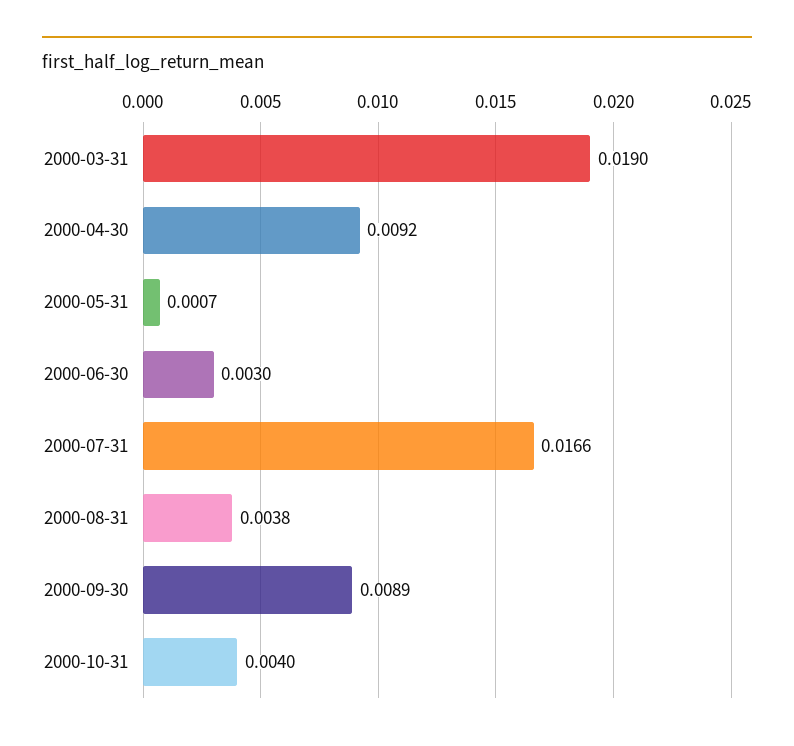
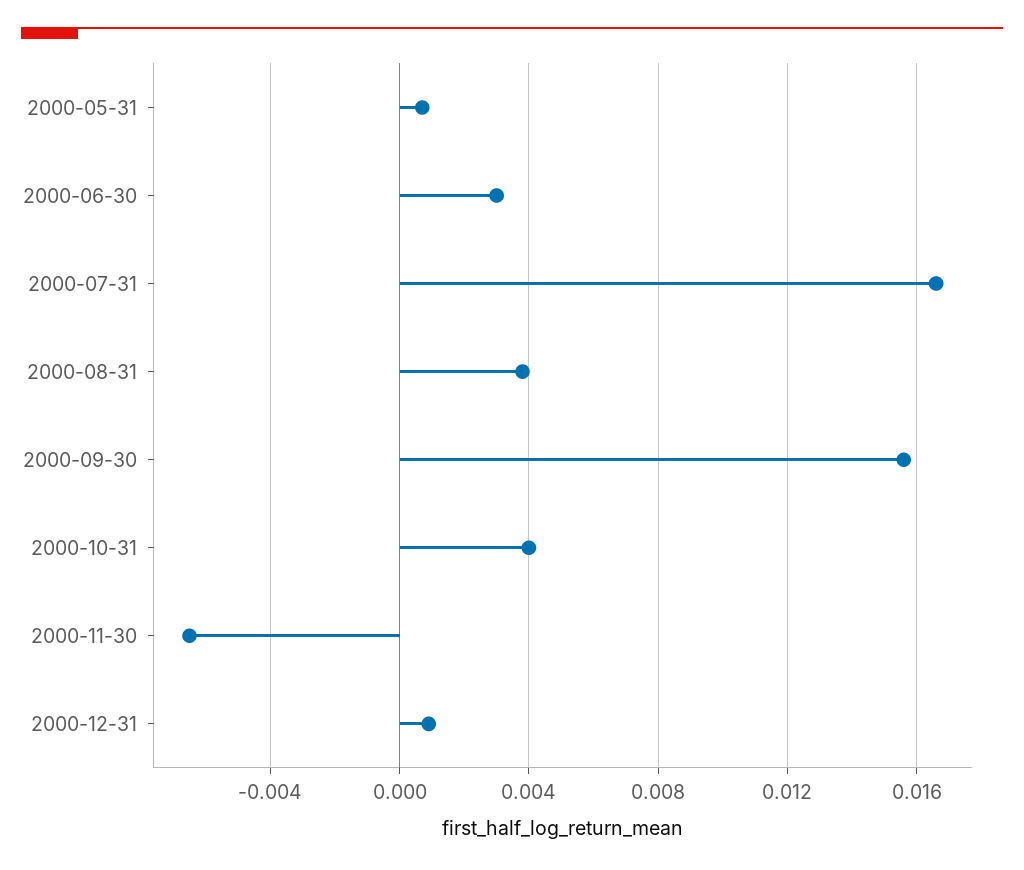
2000-03-31: 0.019 -> none
2000-04-30: 0.0092 -> none
2000-09-30: 0.0089 -> 0.0155
2000-11-30: none -> -0.0065
2000-12-31: none -> 0.001

